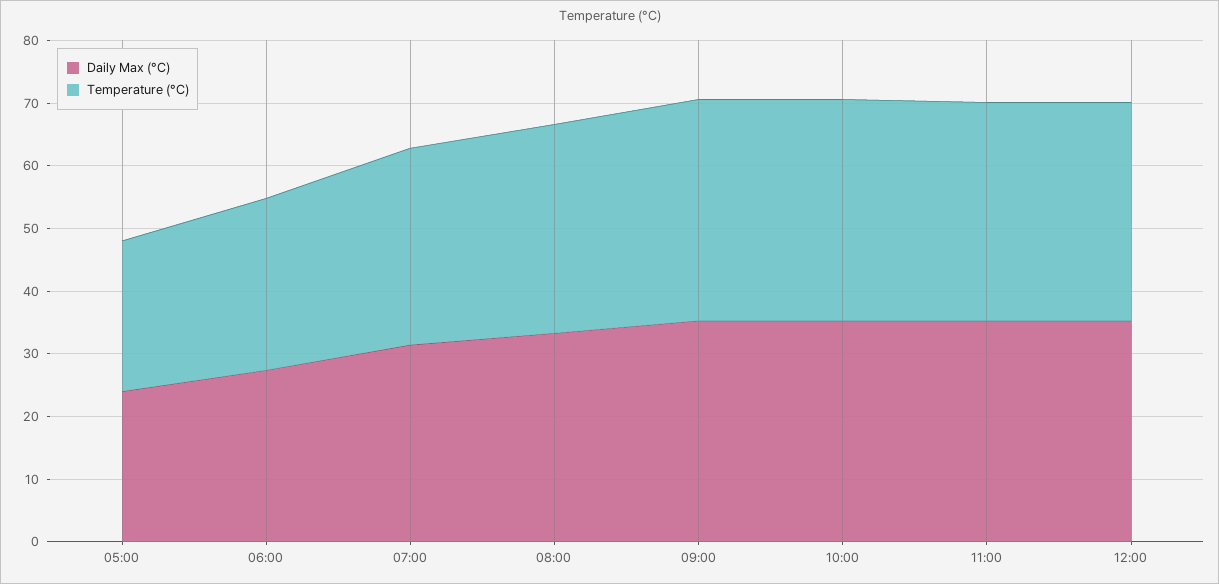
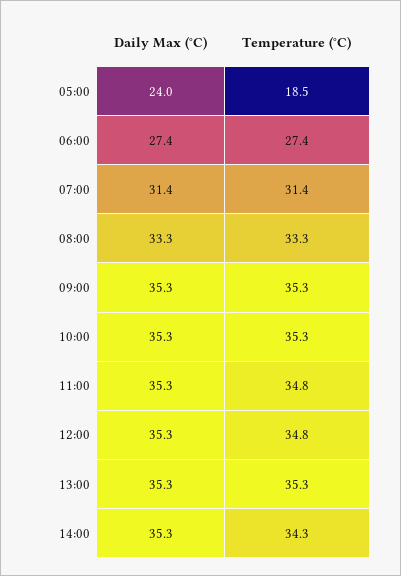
Temperature (°C), 05:00: 24 -> 18.5
Daily Max (°C), 13:00: none -> 35.3
Temperature (°C), 13:00: none -> 35.3
Daily Max (°C), 14:00: none -> 35.3
Temperature (°C), 14:00: none -> 34.3

